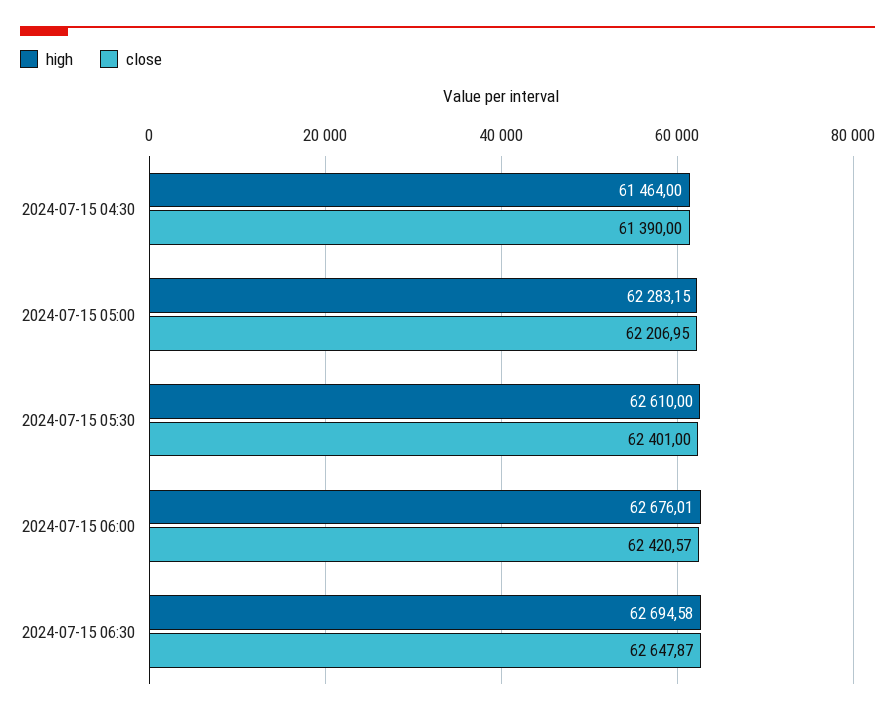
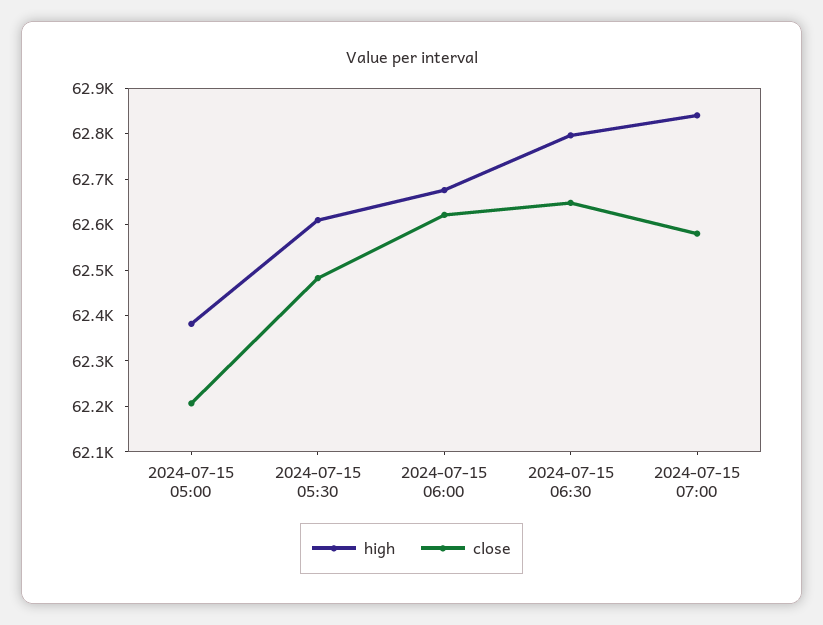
high, 2024-07-15 04:30: 61464 -> none
close, 2024-07-15 04:30: 61390 -> none
high, 2024-07-15 05:00: 62283.15 -> 62380
close, 2024-07-15 05:30: 62401 -> 62480
close, 2024-07-15 06:00: 62420.57 -> 62620
high, 2024-07-15 06:30: 62694.58 -> 62800
high, 2024-07-15 07:00: none -> 62840
close, 2024-07-15 07:00: none -> 62580

